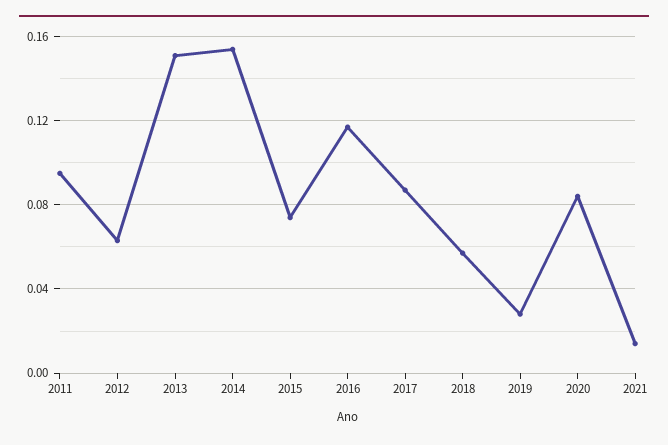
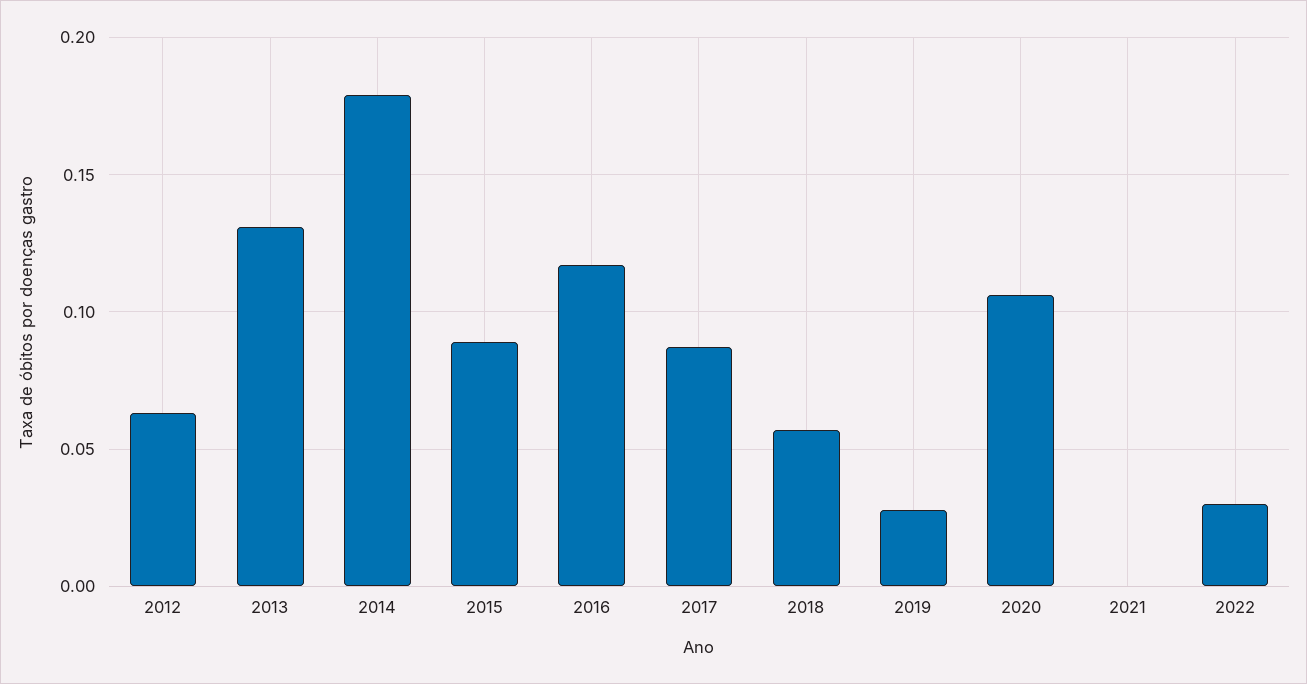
2011: 0.095 -> none
2013: 0.15 -> 0.13
2014: 0.155 -> 0.18
2015: 0.075 -> 0.09
2020: 0.085 -> 0.105
2021: 0.015 -> 0
2022: none -> 0.03

